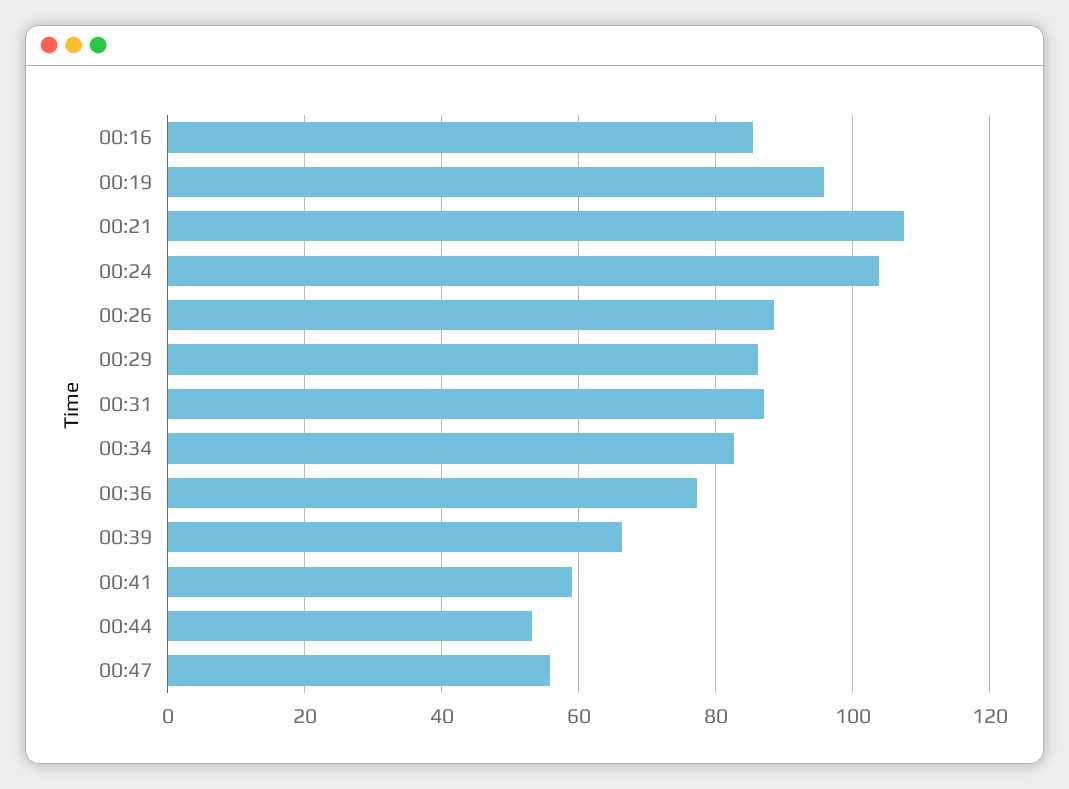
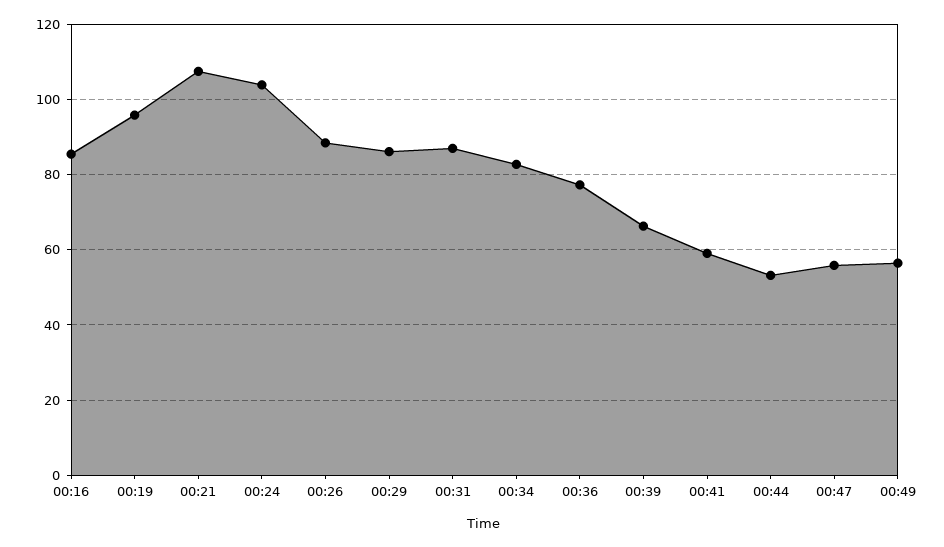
00:49: none -> 56

